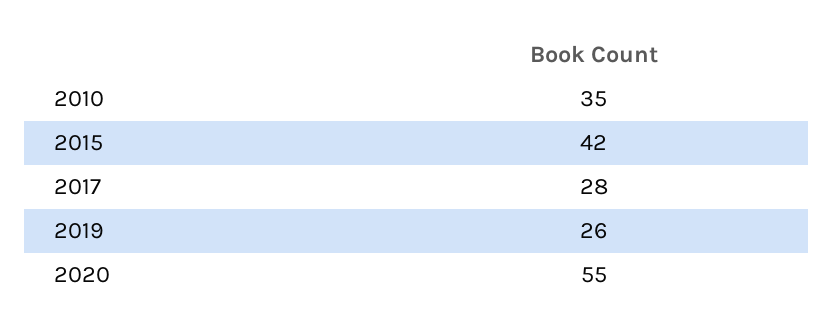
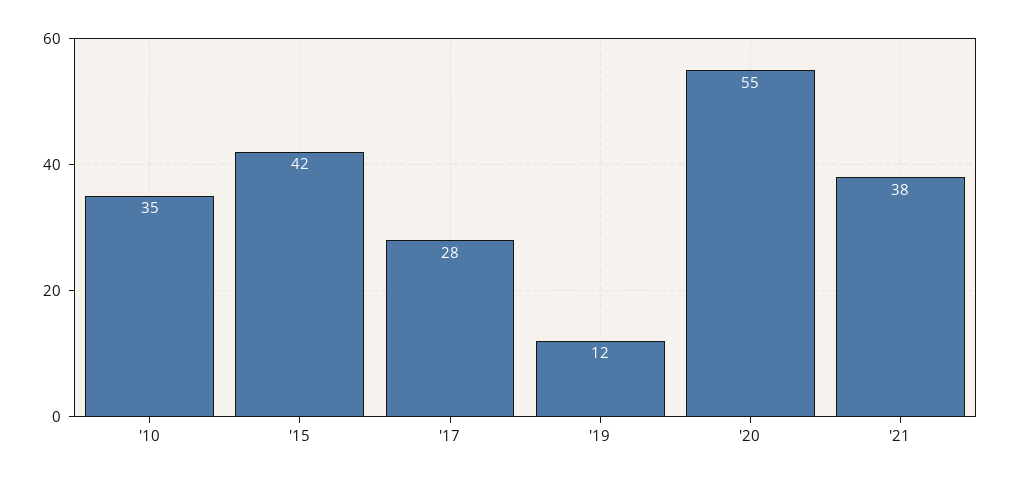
2019: 26 -> 12
'21: none -> 38

